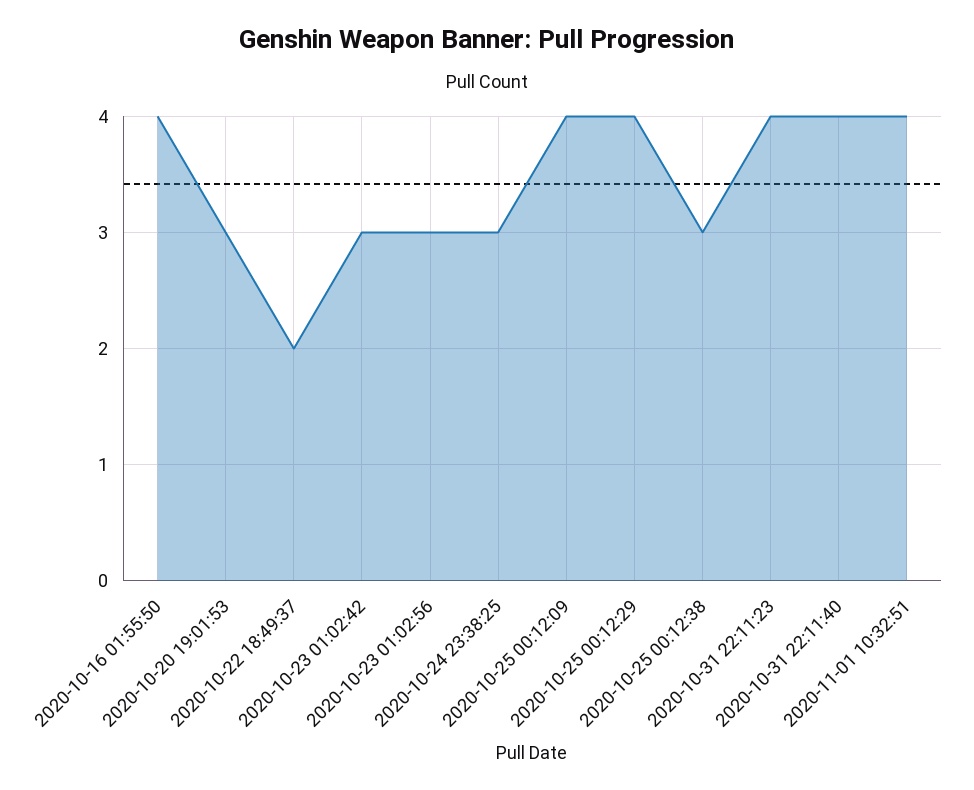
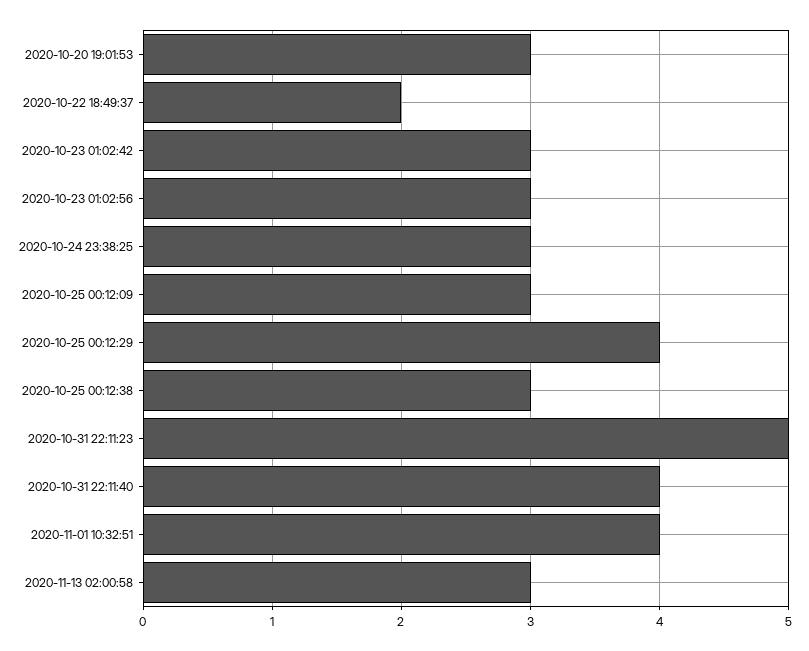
2020-10-16 01:55:50: 4 -> none
2020-10-25 00:12:09: 4 -> 3
2020-10-31 22:11:23: 4 -> 5
2020-11-13 02:00:58: none -> 3

